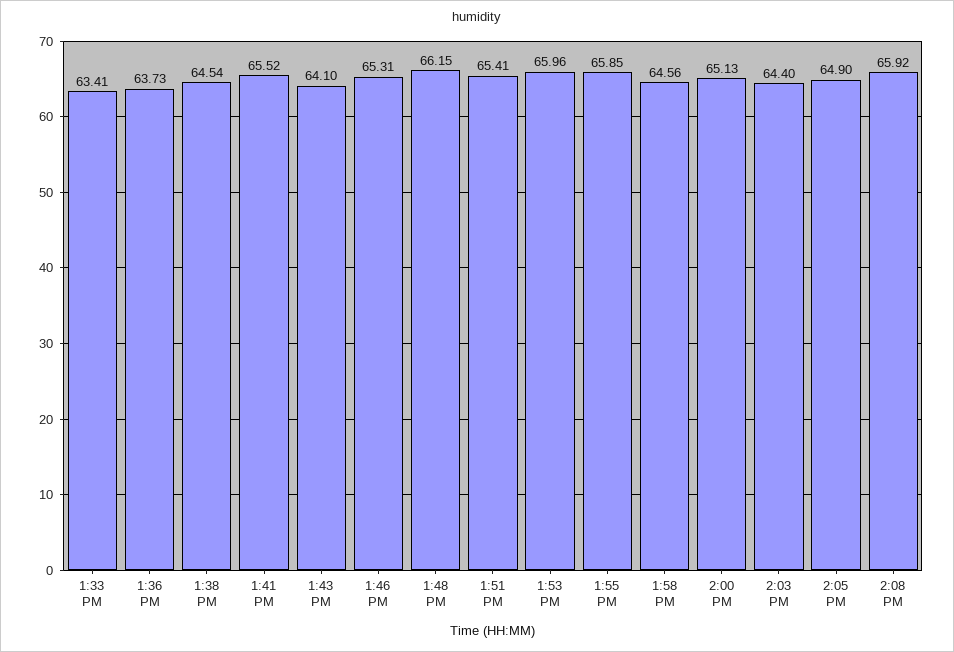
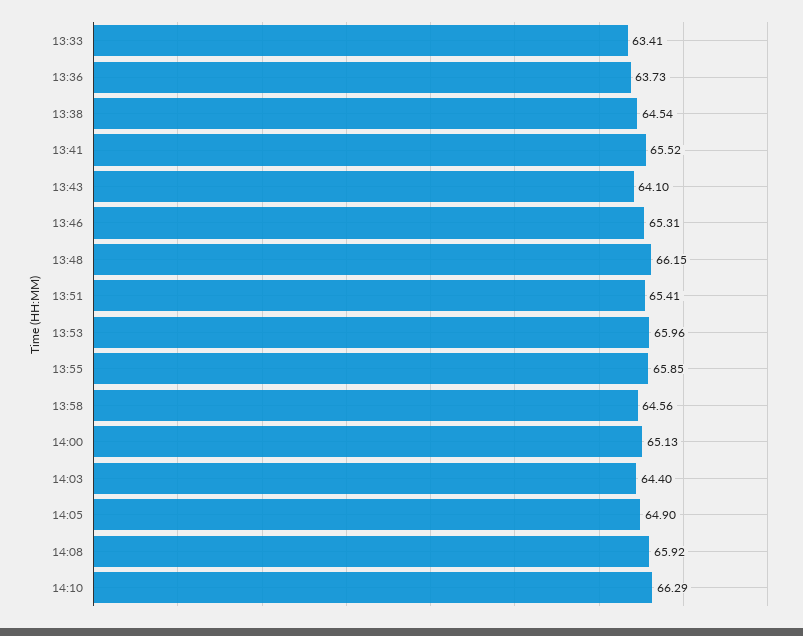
14:10: none -> 66.29

